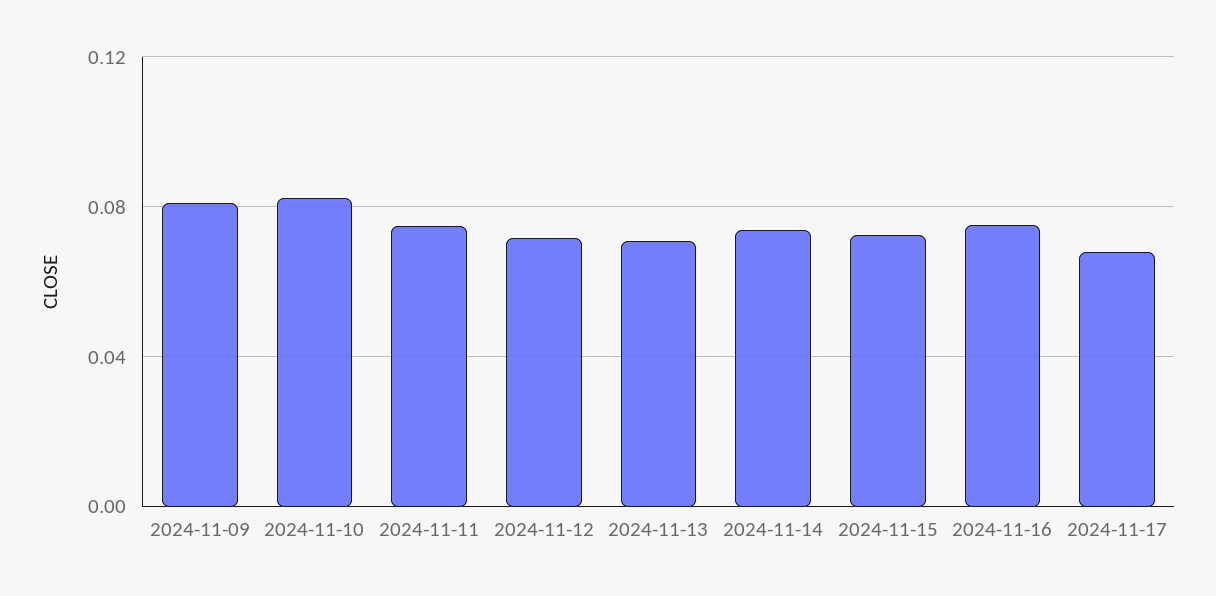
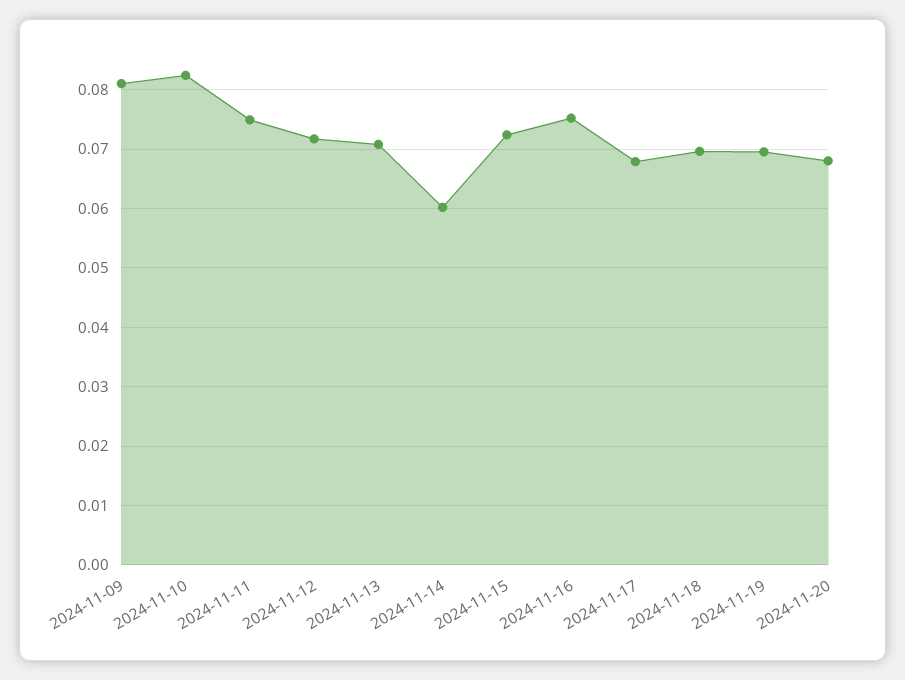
2024-11-14: 0.075 -> 0.06
2024-11-18: none -> 0.07
2024-11-19: none -> 0.07
2024-11-20: none -> 0.068

